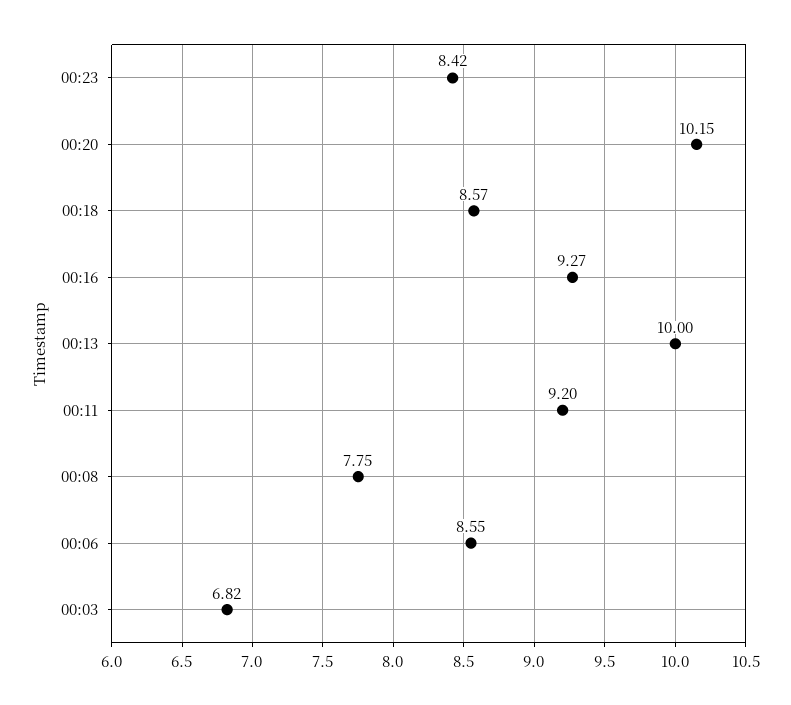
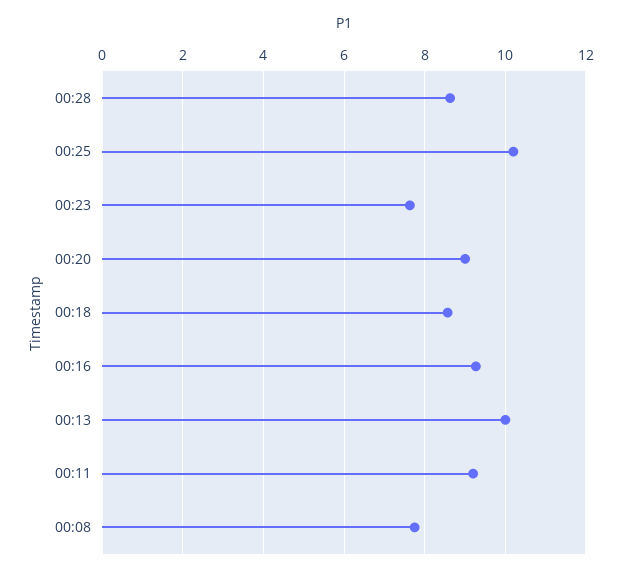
00:23: 8.42 -> 7.6
00:20: 10.15 -> 9
00:06: 8.55 -> none
00:03: 6.82 -> none
00:28: none -> 8.6
00:25: none -> 10.2

